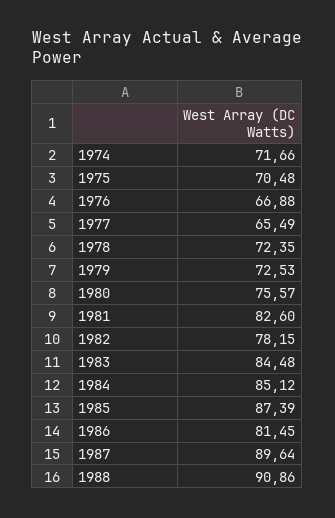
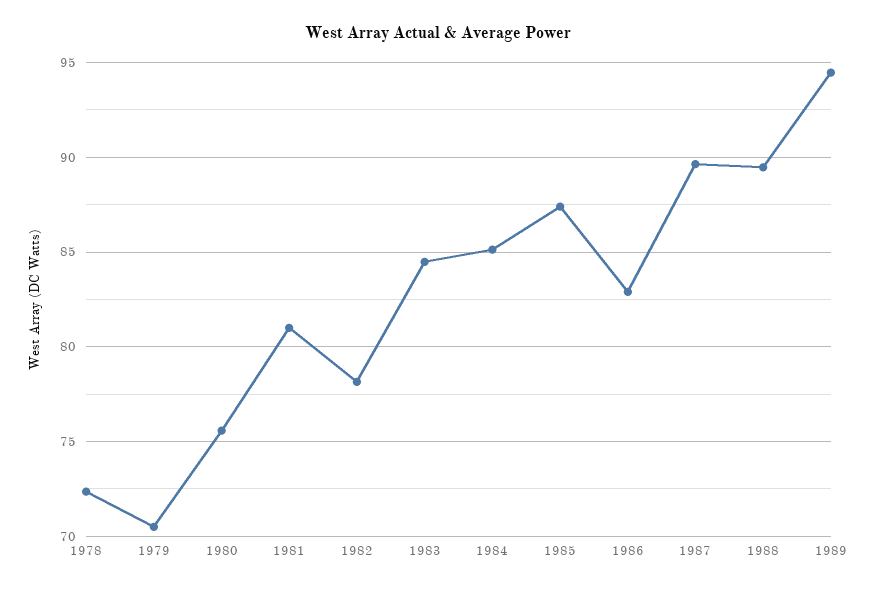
1974: 71.66 -> none
1975: 70.48 -> none
1976: 66.88 -> none
1977: 65.49 -> none
1979: 72.53 -> 70.5
1981: 82.6 -> 81
1986: 81.45 -> 83
1988: 90.86 -> 89.5
1989: none -> 94.5

